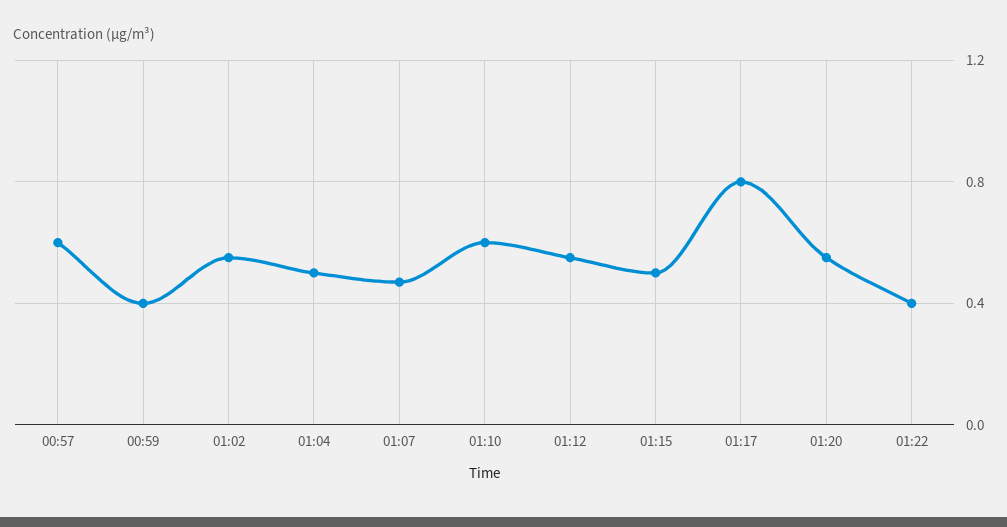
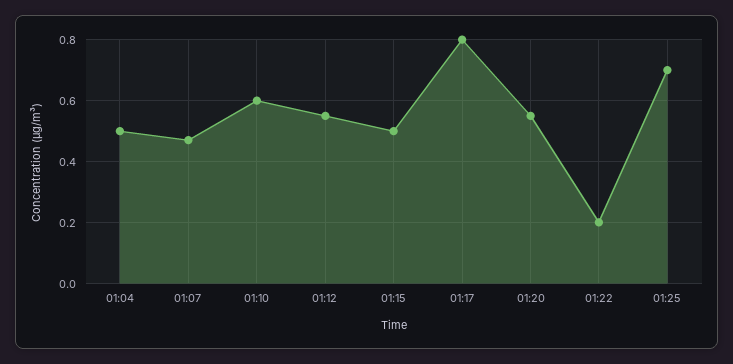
00:57: 0.6 -> none
00:59: 0.4 -> none
01:02: 0.55 -> none
01:22: 0.4 -> 0.2
01:25: none -> 0.7

